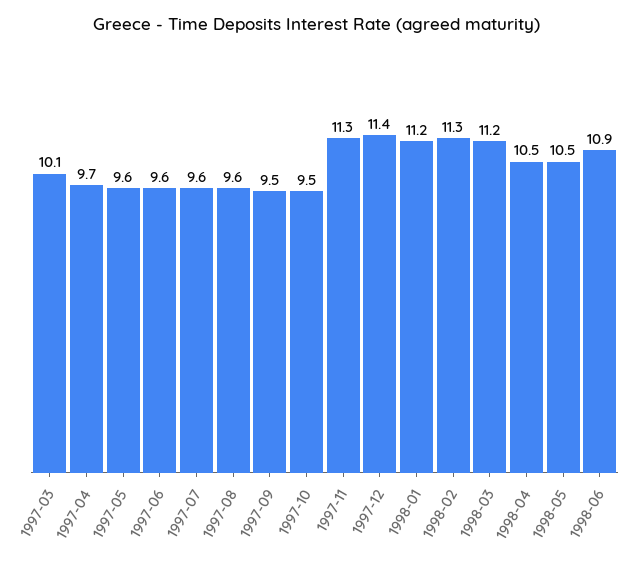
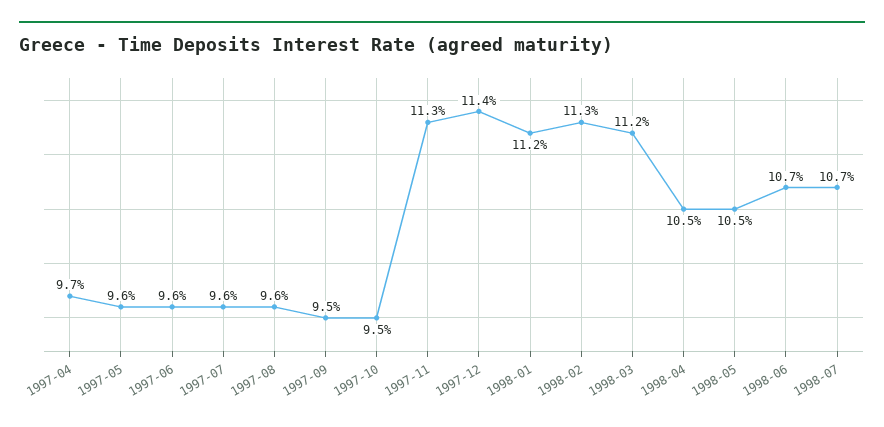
1997-03: 10.1 -> none
1998-06: 10.9 -> 10.7
1998-07: none -> 10.7

